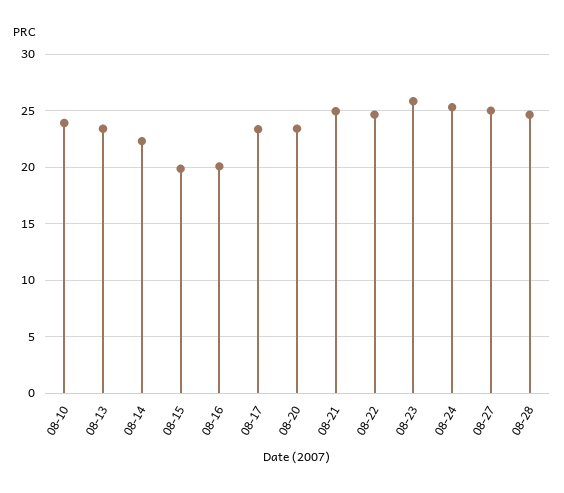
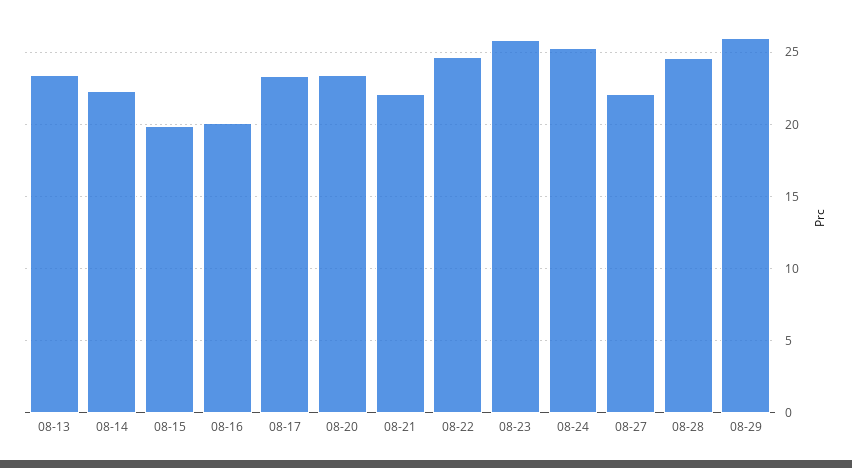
08-10: 24 -> none
08-21: 25 -> 22
08-27: 25 -> 22
08-29: none -> 26

